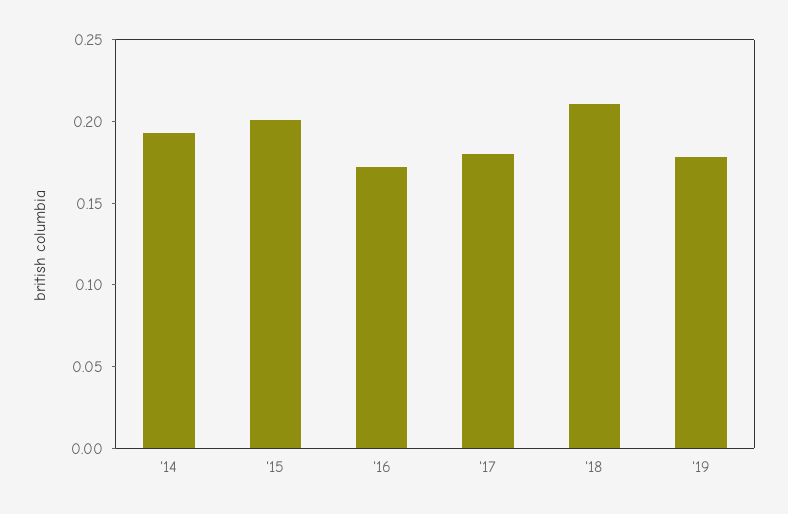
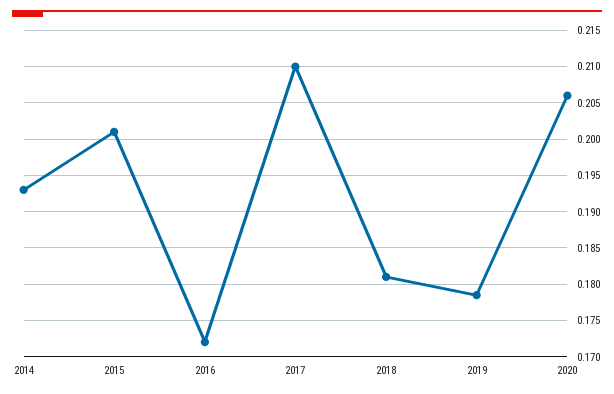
'17: 0.18 -> 0.21
'18: 0.21 -> 0.181
2020: none -> 0.206

